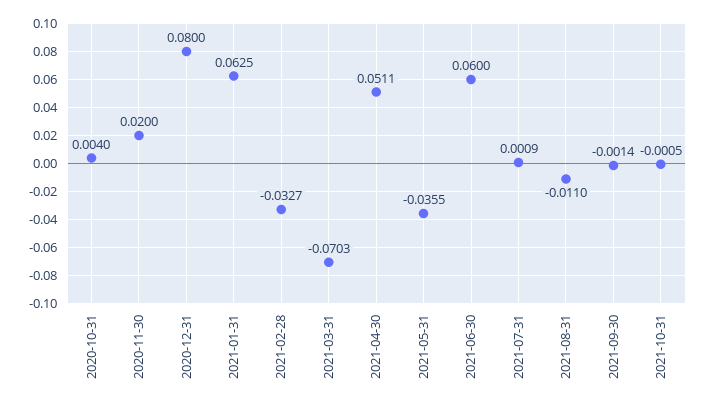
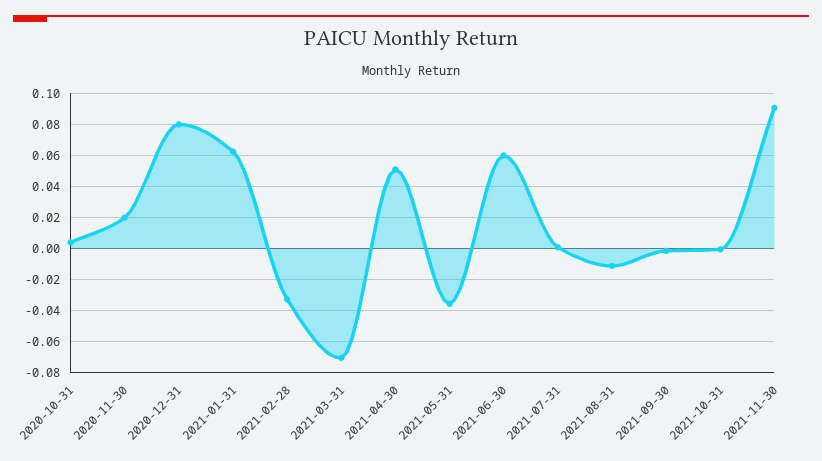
2021-11-30: none -> 0.09

